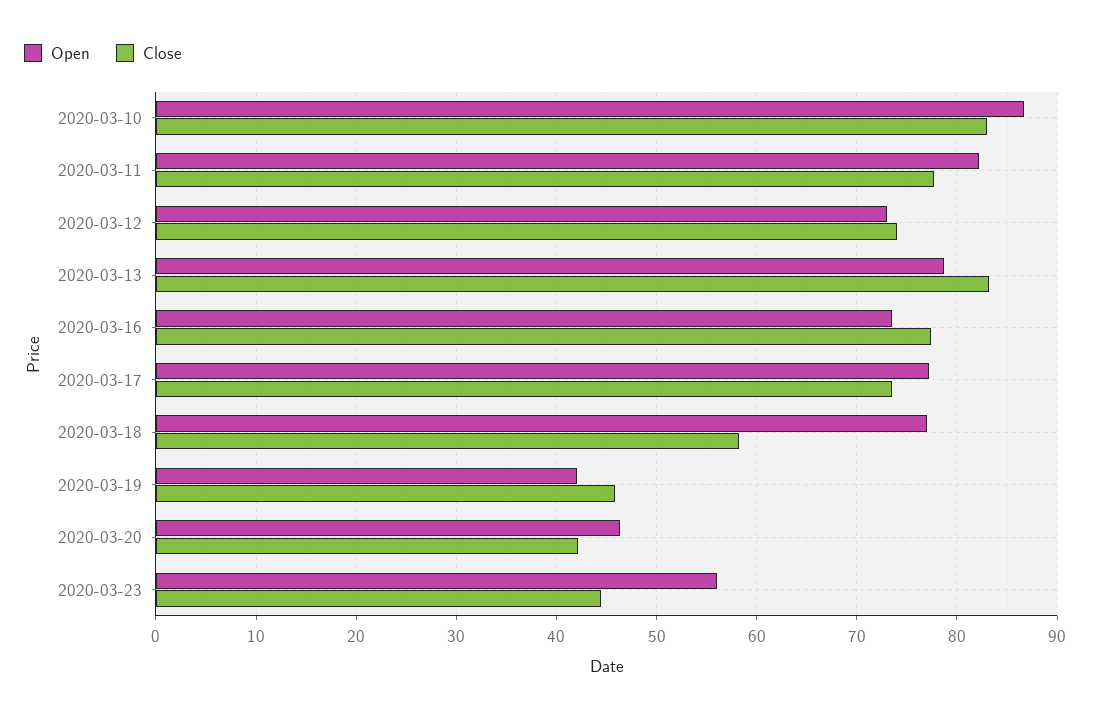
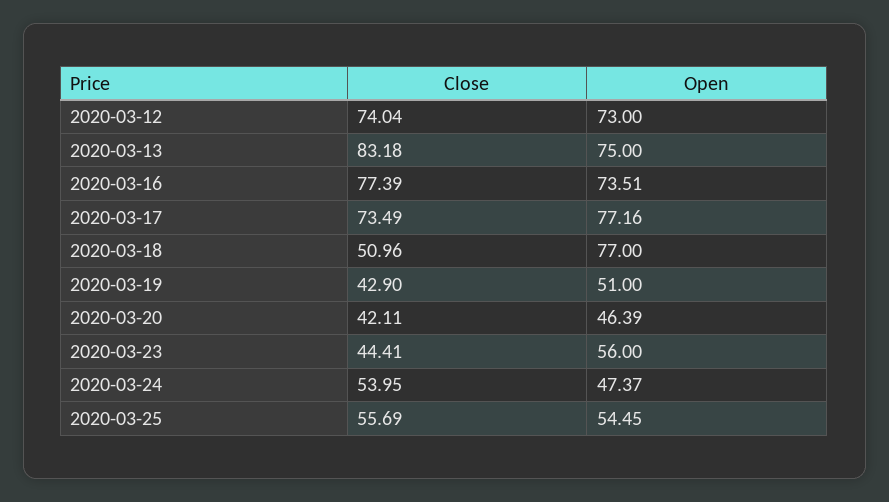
Open, 2020-03-10: 87 -> none
Close, 2020-03-10: 83 -> none
Open, 2020-03-11: 82 -> none
Close, 2020-03-11: 78 -> none
Open, 2020-03-13: 79 -> 75
Close, 2020-03-18: 58 -> 50.96
Open, 2020-03-19: 42 -> 51
Close, 2020-03-19: 46 -> 42.9
Close, 2020-03-24: none -> 53.95
Open, 2020-03-24: none -> 47.37
Close, 2020-03-25: none -> 55.69
Open, 2020-03-25: none -> 54.45

